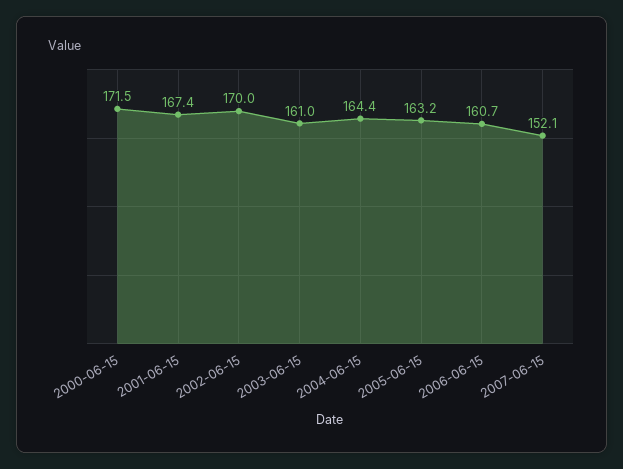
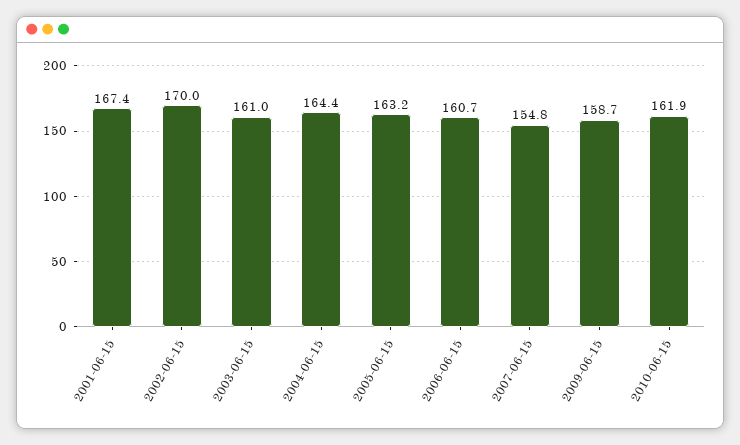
2000-06-15: 171.5 -> none
2007-06-15: 152.1 -> 154.8
2009-06-15: none -> 158.7
2010-06-15: none -> 161.9

